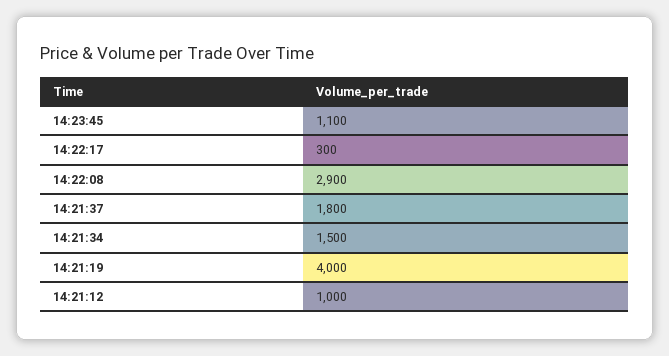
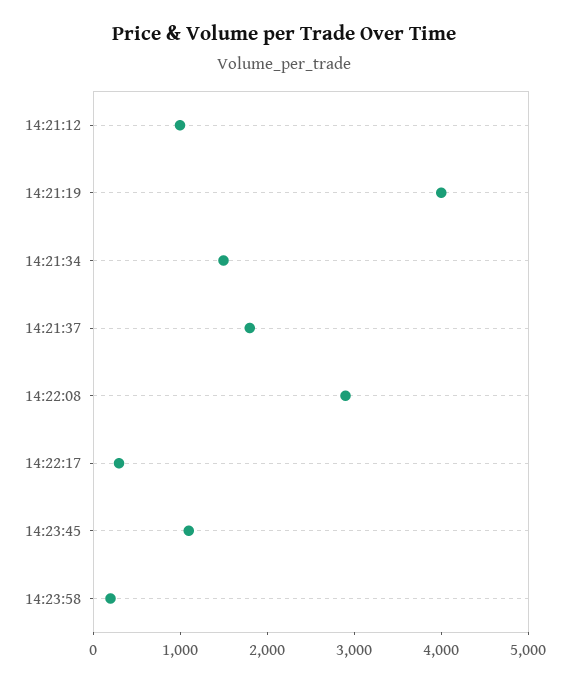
14:23:58: none -> 200

